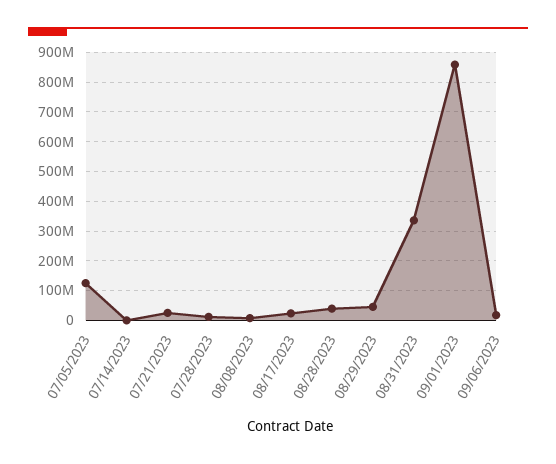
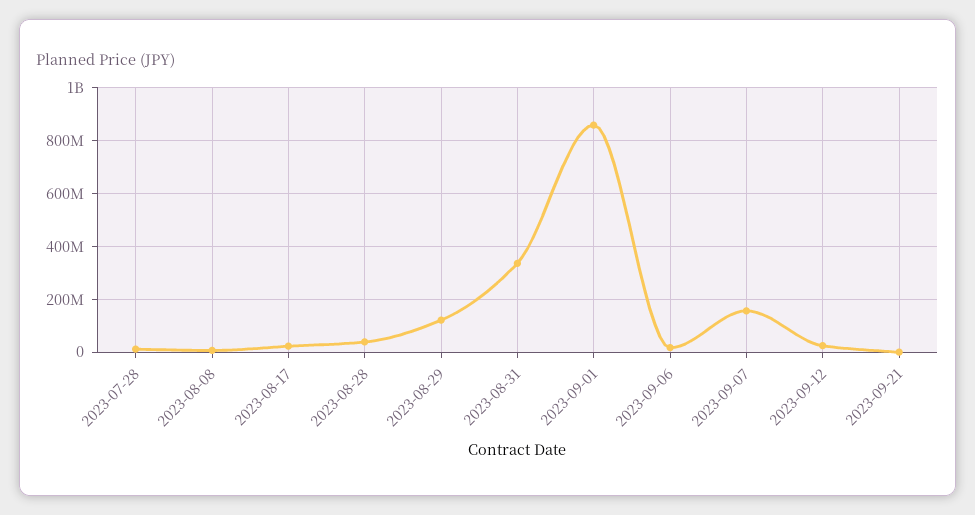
07/05/2023: 125000000 -> none
07/14/2023: 0 -> none
07/21/2023: 25000000 -> none
08/29/2023: 50000000 -> 125000000
2023-09-07: none -> 150000000
2023-09-12: none -> 25000000
2023-09-21: none -> 0

